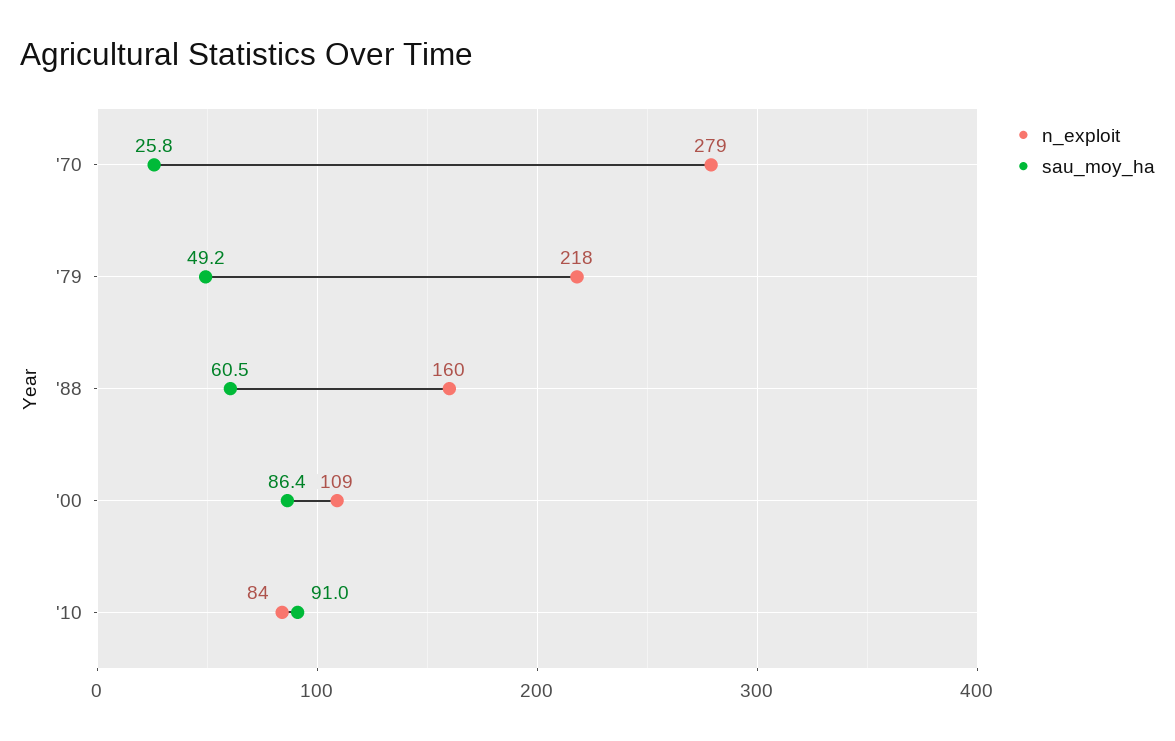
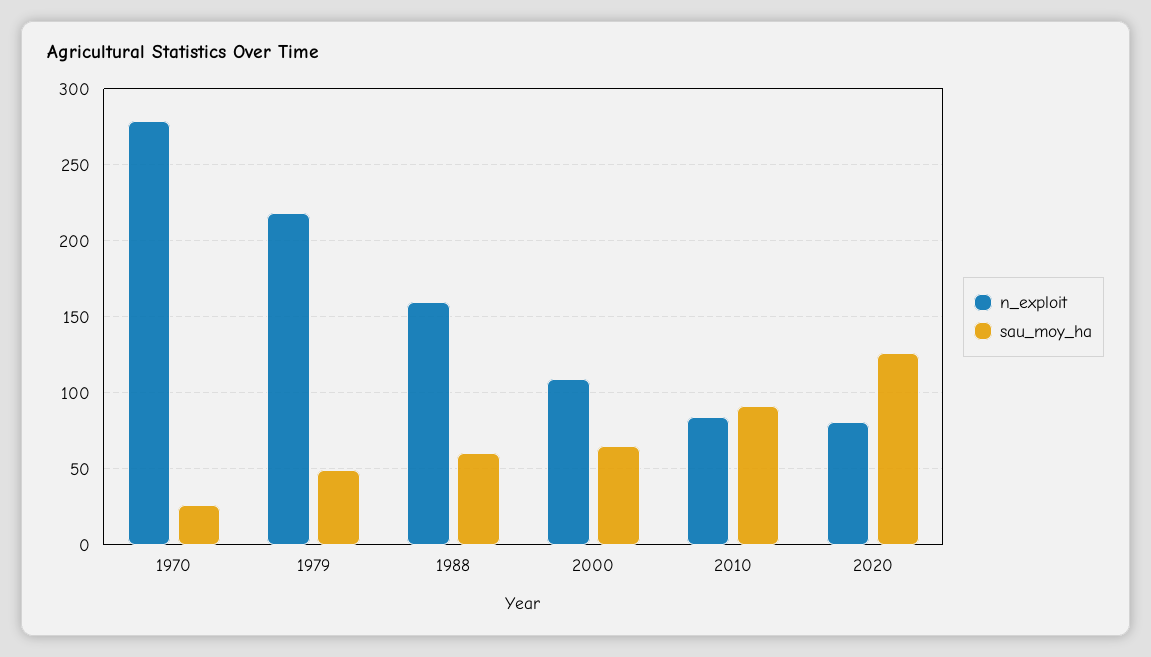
sau_moy_ha, '00: 86.4 -> 65
n_exploit, 2020: none -> 80
sau_moy_ha, 2020: none -> 125

